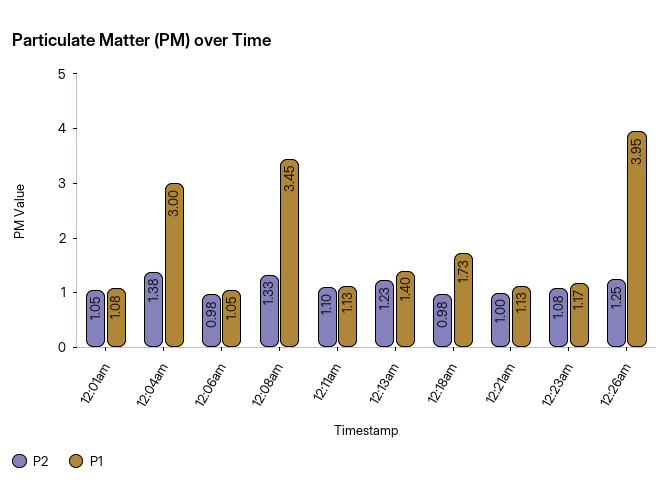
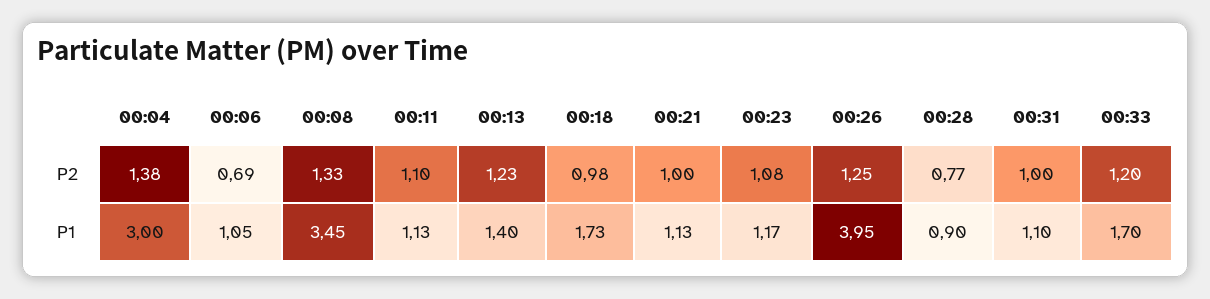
P2, 12:01am: 1.05 -> none
P1, 12:01am: 1.08 -> none
P2, 12:06am: 0.98 -> 0.69
P2, 00:28: none -> 0.77
P2, 00:31: none -> 1
P2, 00:33: none -> 1.2
P1, 00:28: none -> 0.9
P1, 00:31: none -> 1.1
P1, 00:33: none -> 1.7

